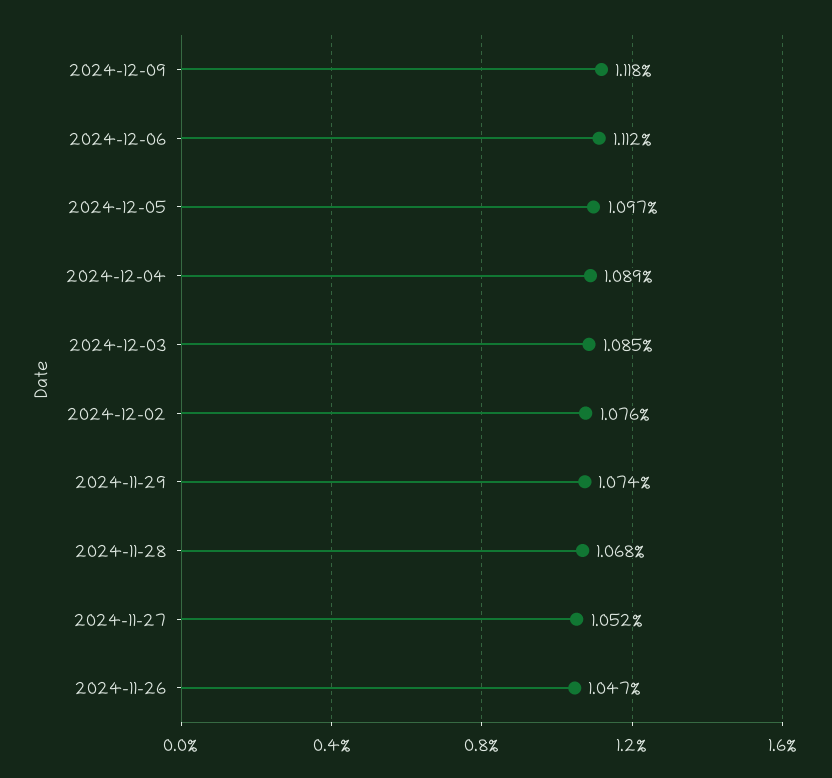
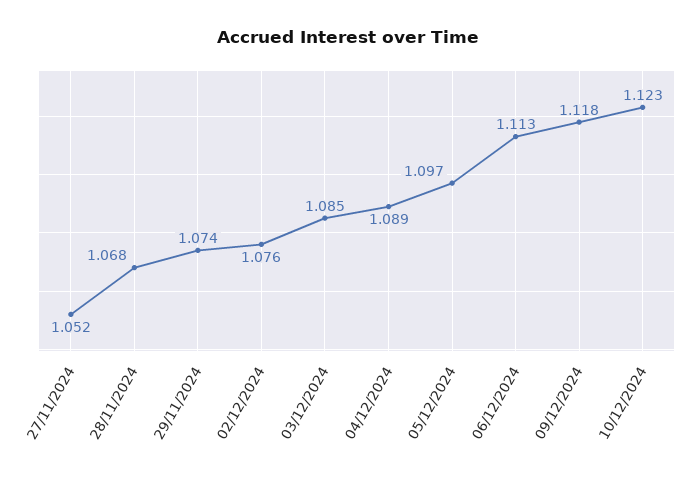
2024-12-06: 1.112 -> 1.113
2024-11-26: 1.047 -> none
10/12/2024: none -> 1.123

